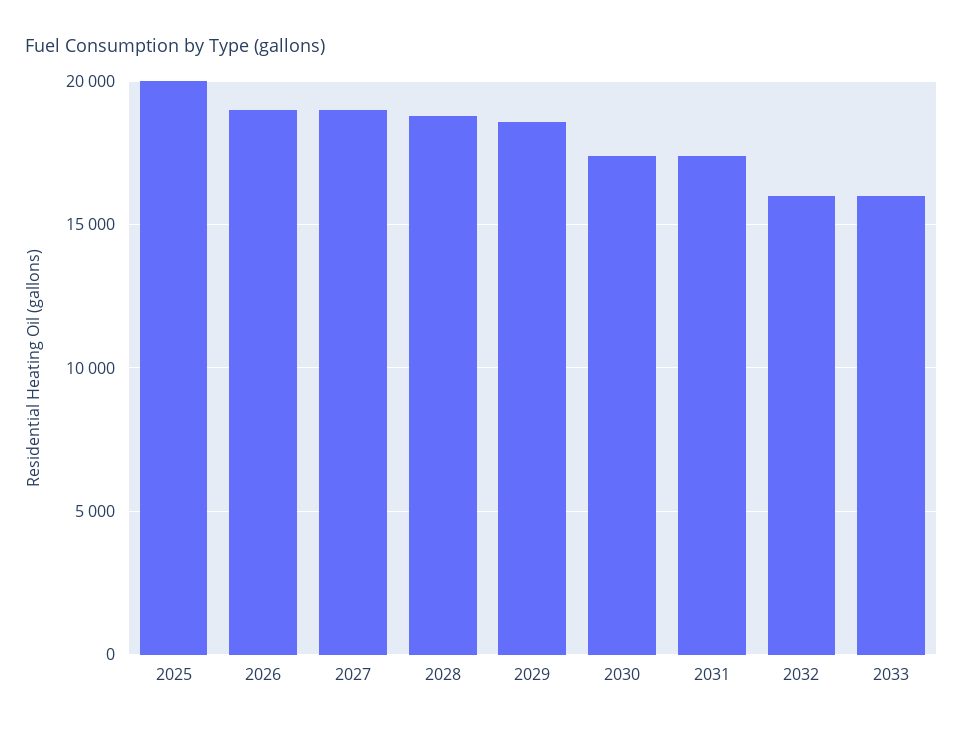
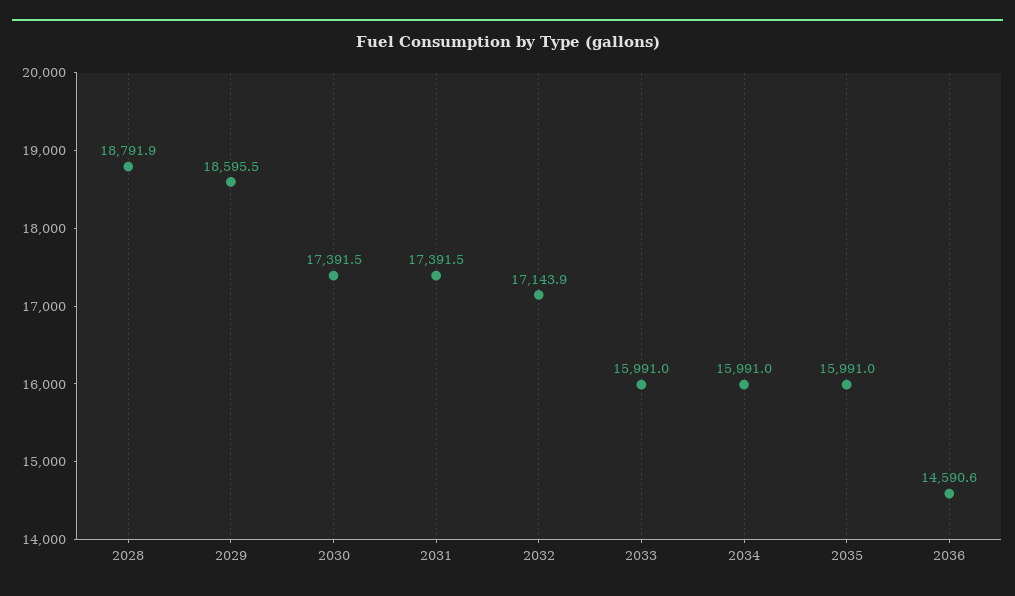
2025: 20000 -> none
2026: 19000 -> none
2027: 19000 -> none
2032: 16000 -> 17143.9
2034: none -> 15991
2035: none -> 15991
2036: none -> 14590.6

